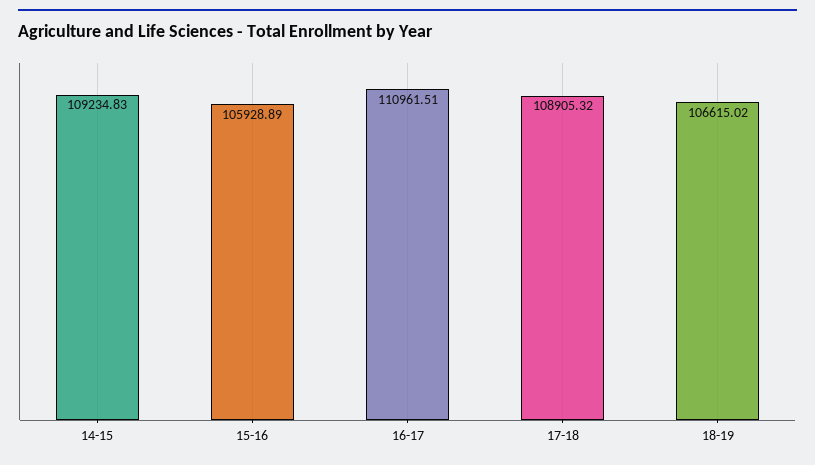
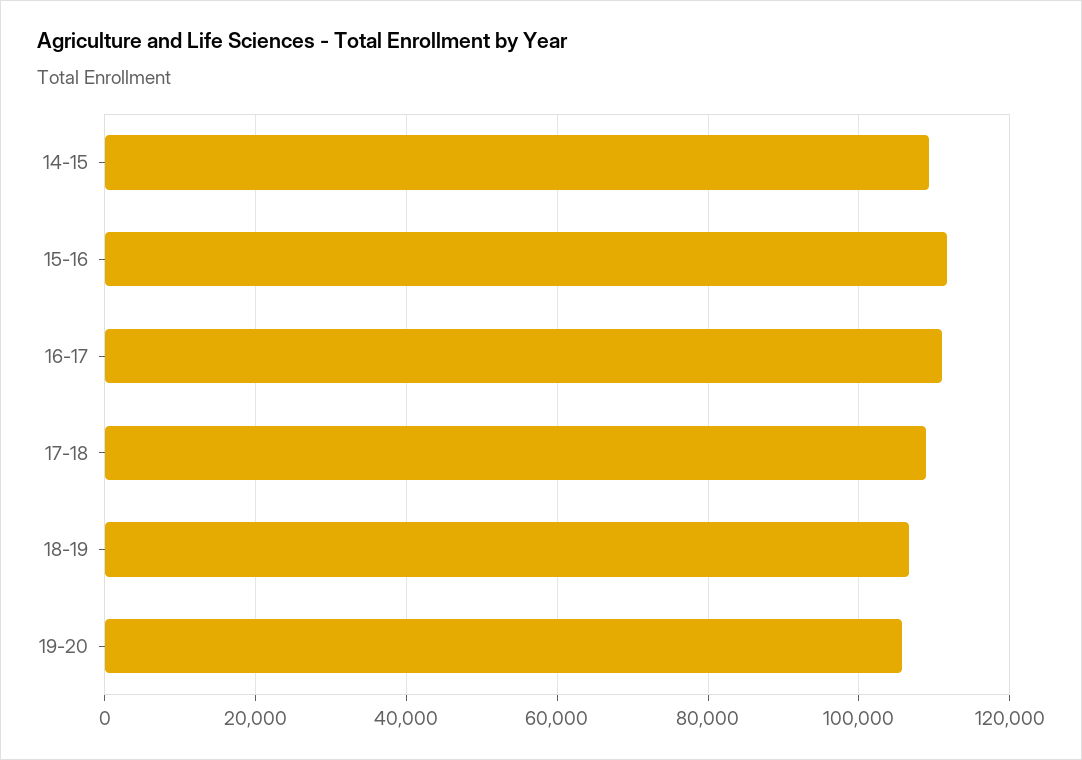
15-16: 105928.89 -> 112000
19-20: none -> 106000

